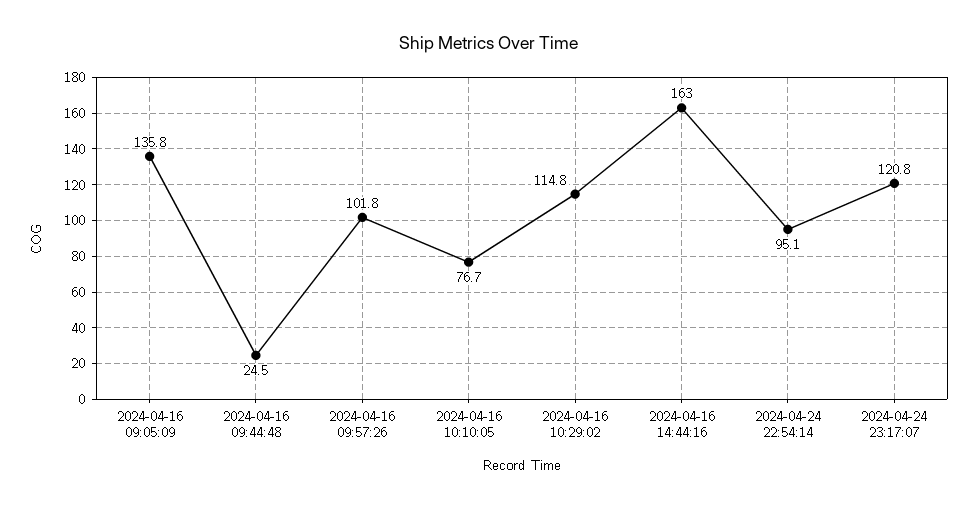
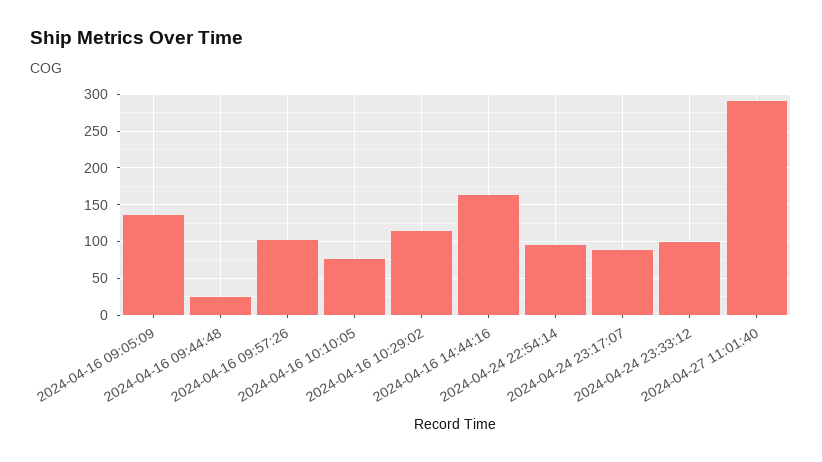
2024-04-24 23:17:07: 120.8 -> 90
2024-04-24 23:33:12: none -> 100
2024-04-27 11:01:40: none -> 290

